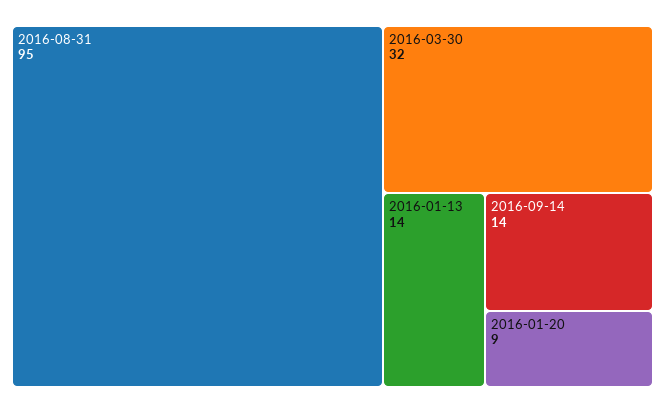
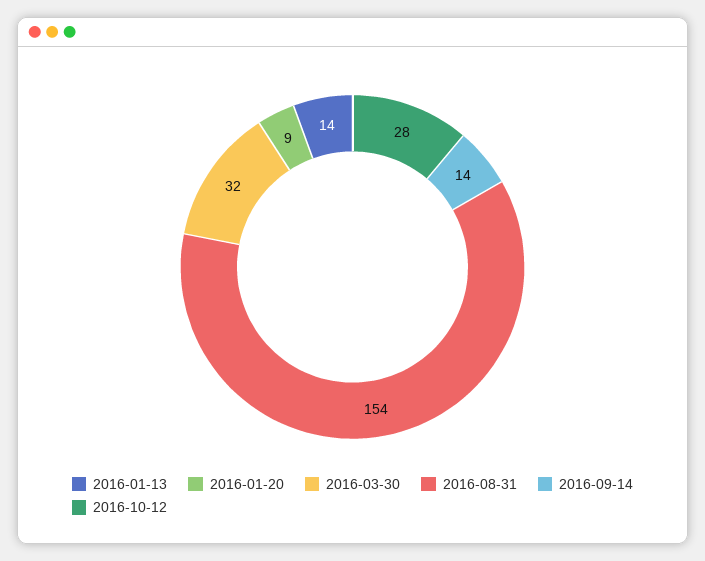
2016-08-31: 95 -> 154
2016-10-12: none -> 28

